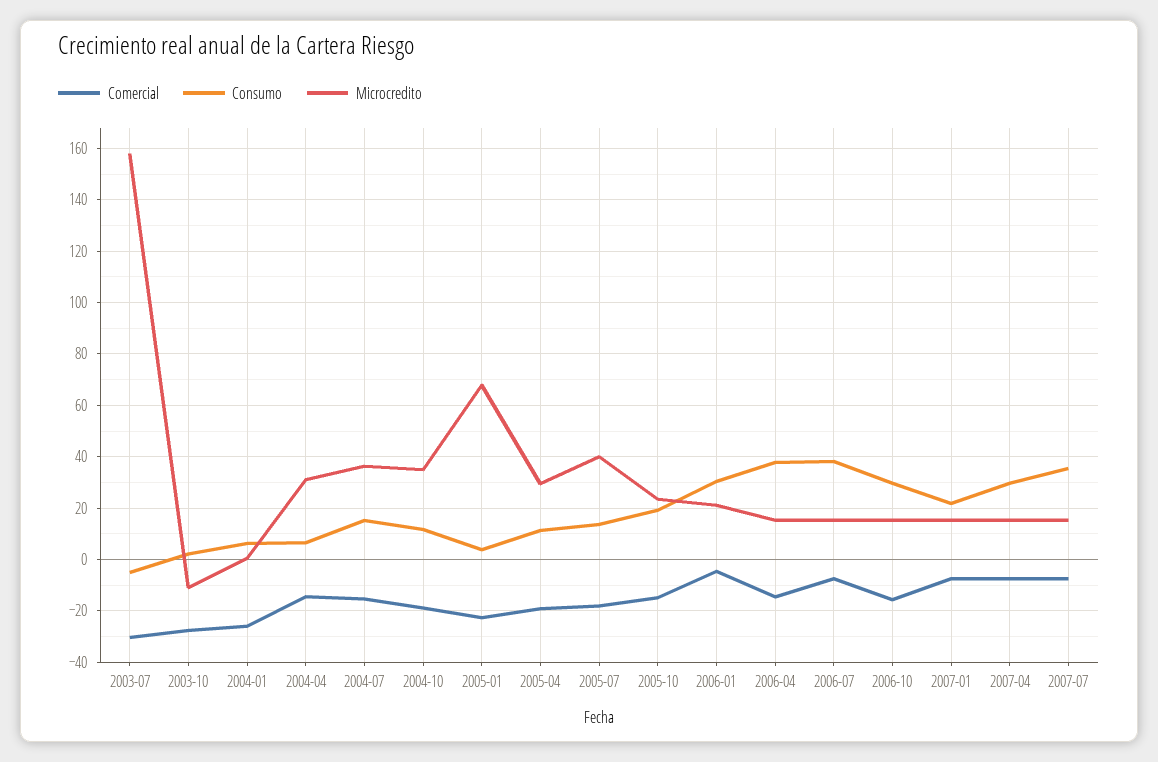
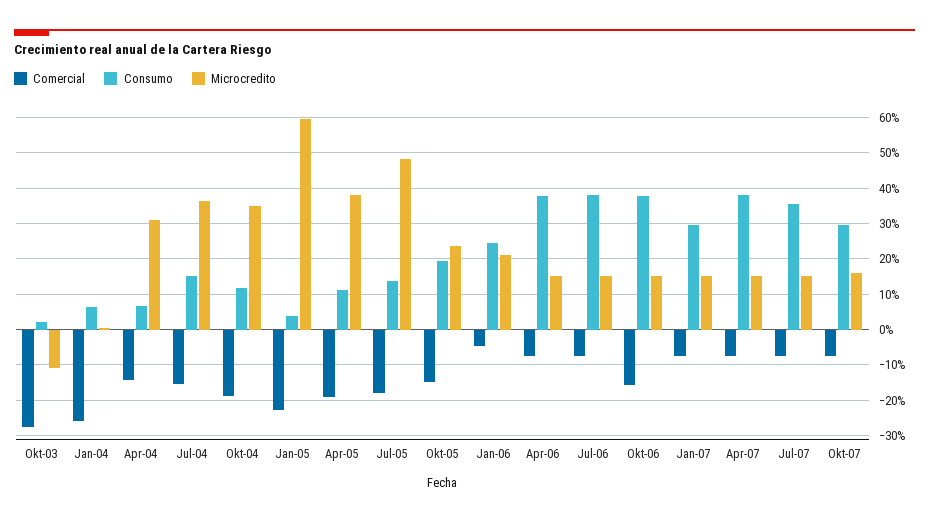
Comercial, 2003-07: -30 -> none
Consumo, 2003-07: -5 -> none
Microcredito, 2003-07: 157.5 -> none
Microcredito, 2005-01: 67.5 -> 60
Microcredito, 2005-04: 30 -> 38
Microcredito, 2005-07: 40 -> 48
Consumo, 2006-01: 30 -> 24
Comercial, 2006-04: -15 -> -8
Consumo, 2006-10: 30 -> 38
Consumo, 2007-01: 22.5 -> 30
Consumo, 2007-04: 30 -> 38
Comercial, Okt-07: none -> -8
Consumo, Okt-07: none -> 30
Microcredito, Okt-07: none -> 16

